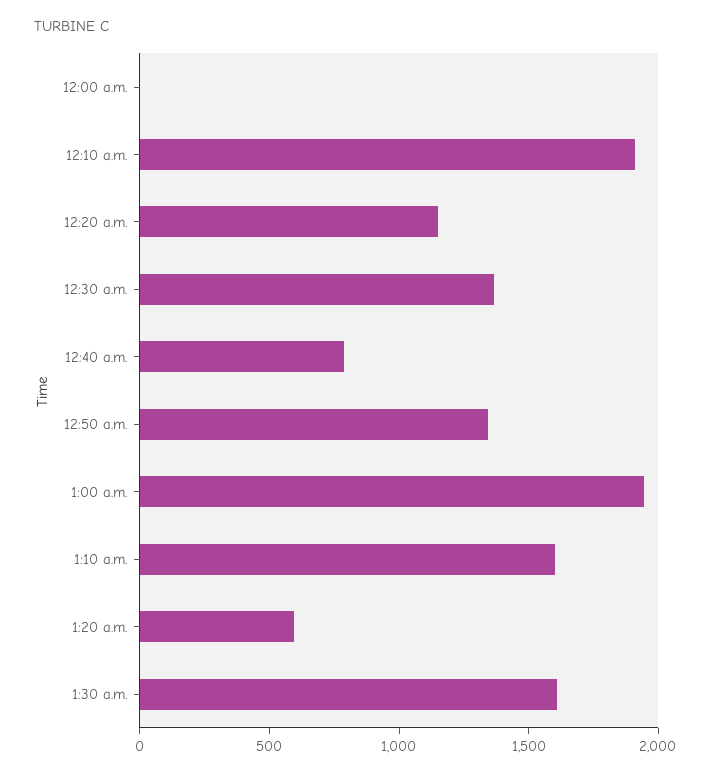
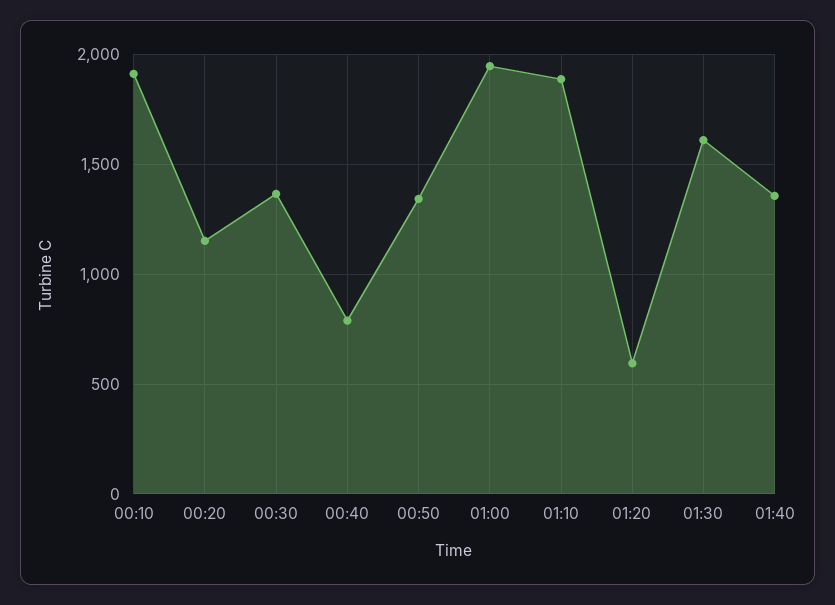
12:00 a.m.: 0 -> none
1:10 a.m.: 1600 -> 1900
01:40: none -> 1350

